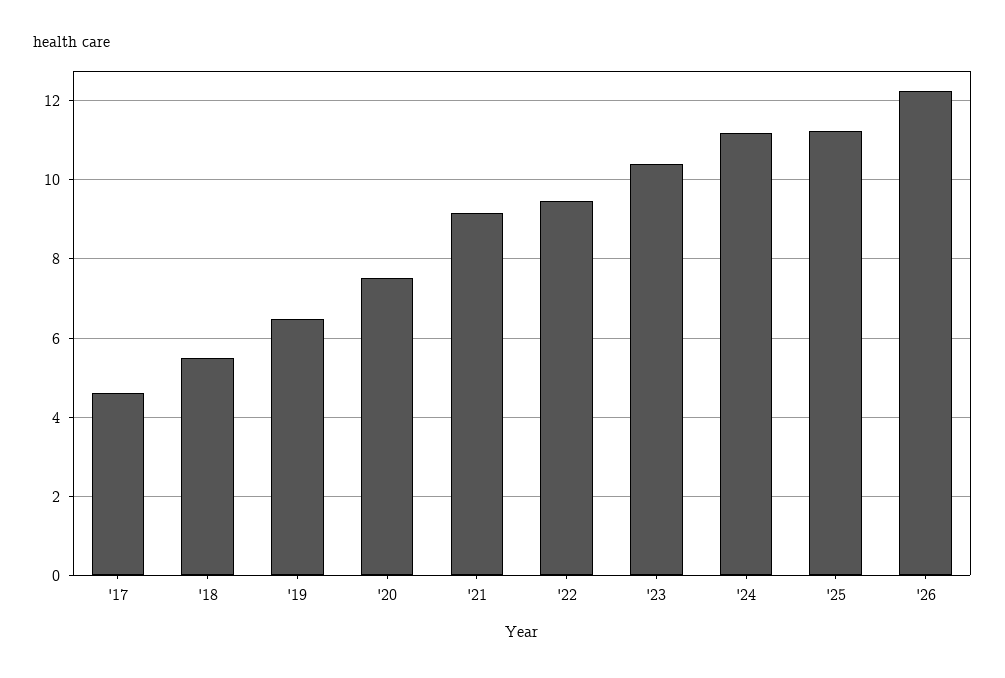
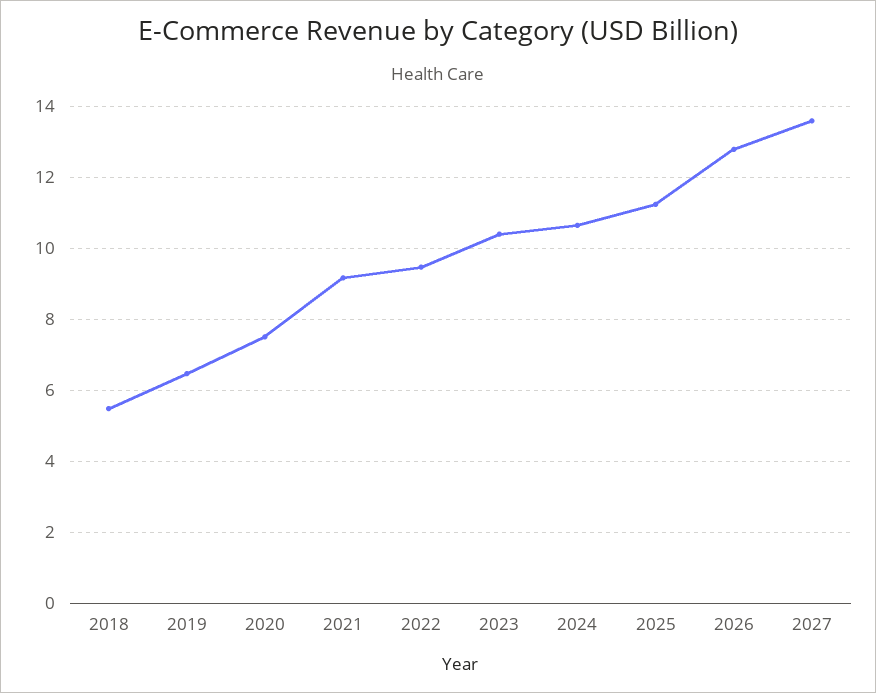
'17: 4.6 -> none
'24: 11.2 -> 10.6
'26: 12.2 -> 12.8
2027: none -> 13.6

